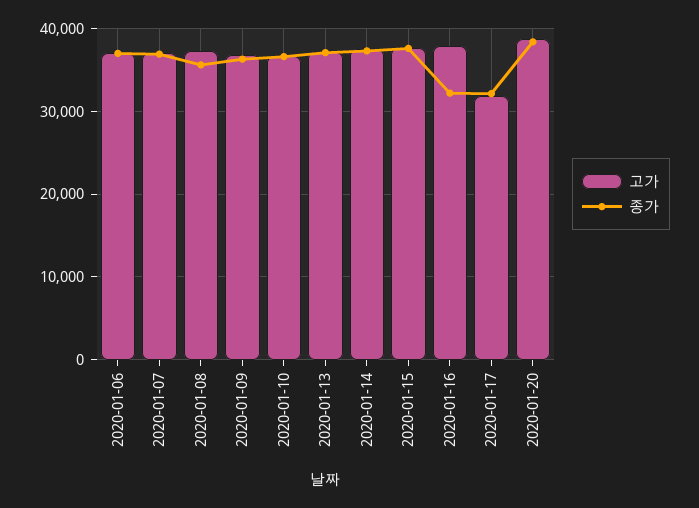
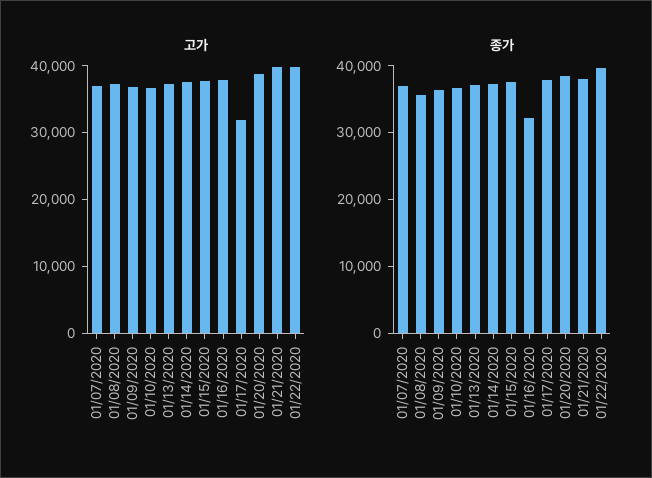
고가, 2020-01-06: 37000 -> none
종가, 2020-01-06: 37000 -> none
종가, 2020-01-17: 32000 -> 38000
고가, 01/21/2020: none -> 40000
고가, 01/22/2020: none -> 40000
종가, 01/21/2020: none -> 38000
종가, 01/22/2020: none -> 40000

